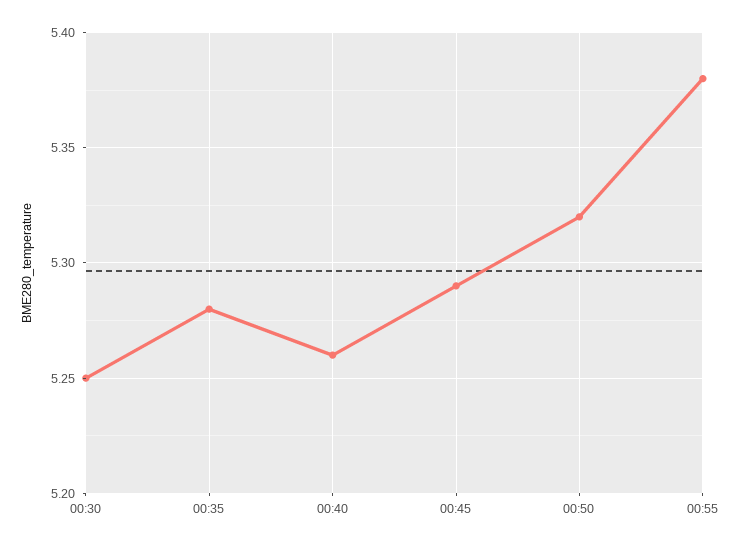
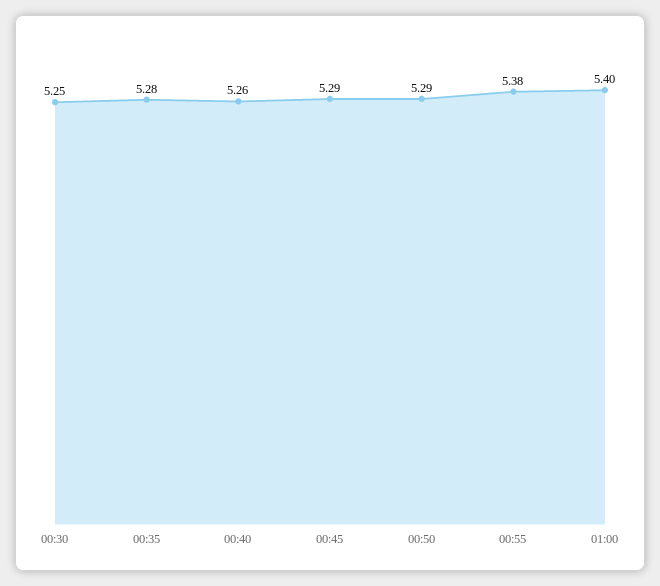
00:50: 5.32 -> 5.29
01:00: none -> 5.4

